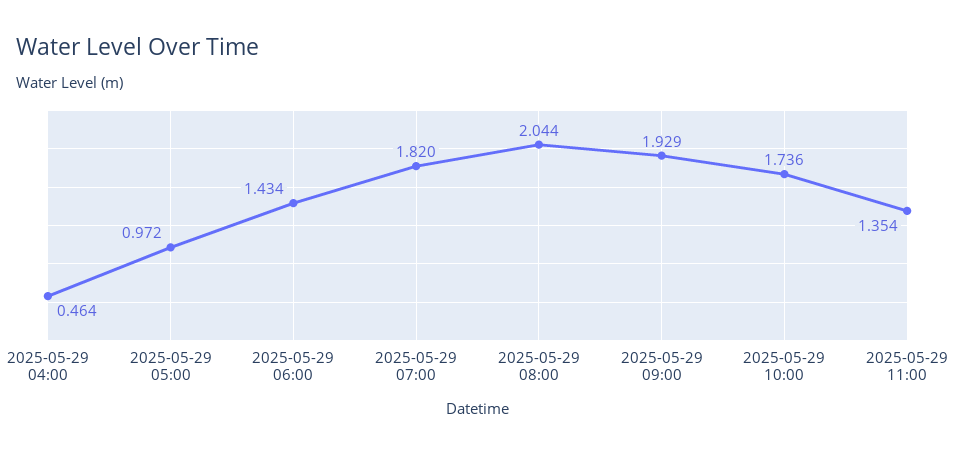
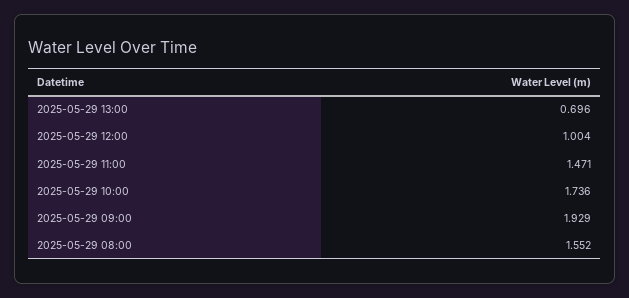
2025-05-29 04:00: 0.464 -> none
2025-05-29 05:00: 0.972 -> none
2025-05-29 06:00: 1.434 -> none
2025-05-29 07:00: 1.82 -> none
2025-05-29 08:00: 2.044 -> 1.552
2025-05-29 11:00: 1.354 -> 1.471
2025-05-29 13:00: none -> 0.696
2025-05-29 12:00: none -> 1.004

